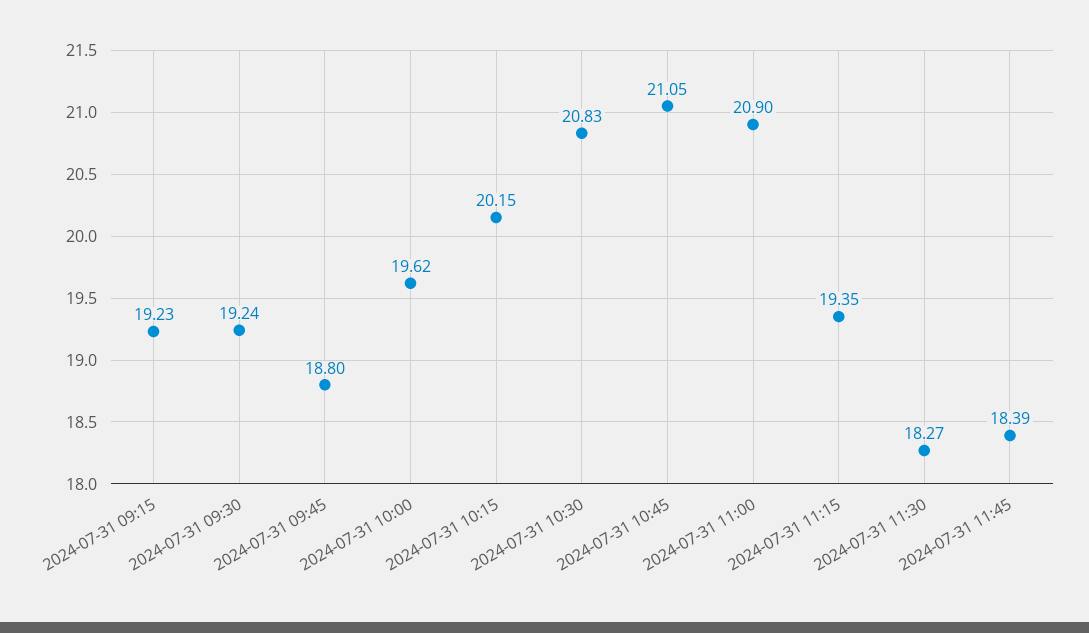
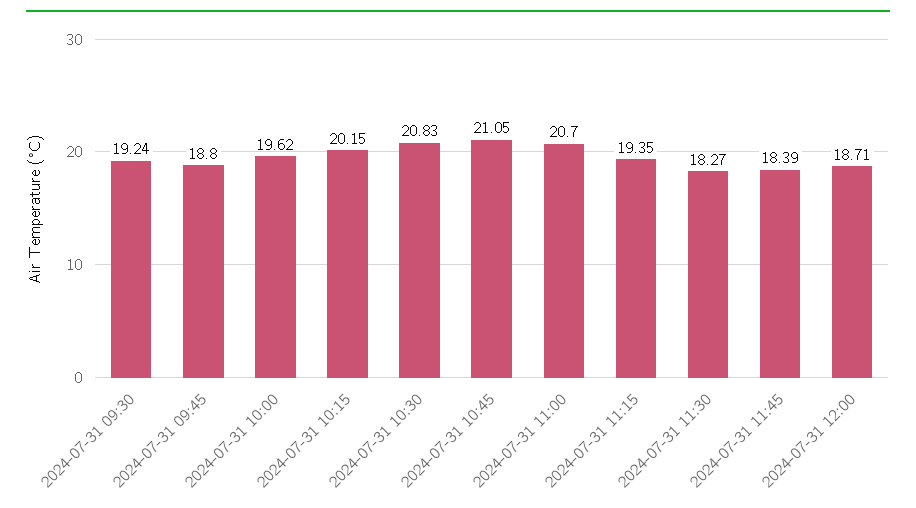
2024-07-31 09:15: 19.23 -> none
2024-07-31 11:00: 20.9 -> 20.7
2024-07-31 12:00: none -> 18.71

